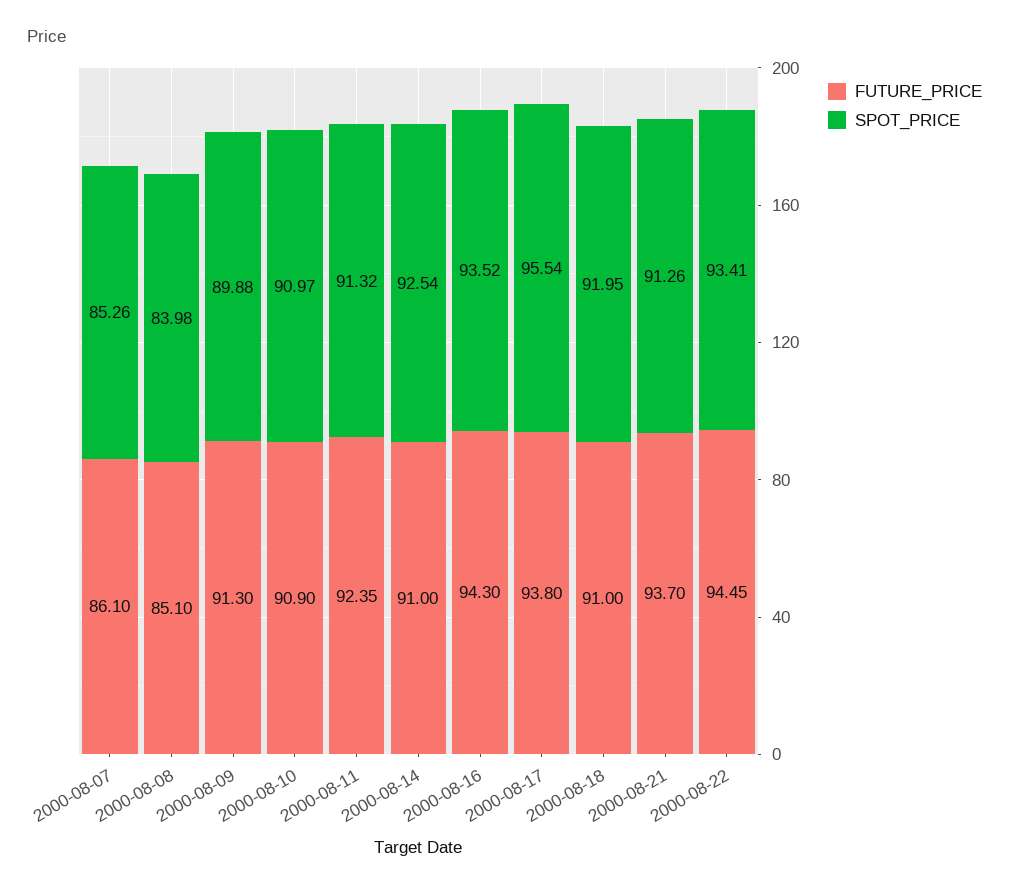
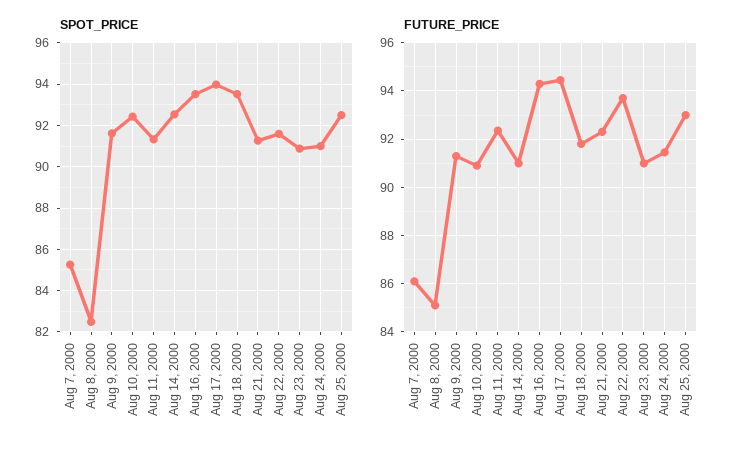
SPOT_PRICE, 2000-08-08: 83.98 -> 82.5
SPOT_PRICE, 2000-08-09: 89.88 -> 91.5
SPOT_PRICE, 2000-08-10: 90.97 -> 92.5
FUTURE_PRICE, 2000-08-17: 93.8 -> 94.5
SPOT_PRICE, 2000-08-17: 95.54 -> 94
FUTURE_PRICE, 2000-08-18: 91 -> 91.75
SPOT_PRICE, 2000-08-18: 91.95 -> 93.5
FUTURE_PRICE, 2000-08-21: 93.7 -> 92.25
FUTURE_PRICE, 2000-08-22: 94.45 -> 93.75
SPOT_PRICE, 2000-08-22: 93.41 -> 91.5
SPOT_PRICE, Aug 23, 2000: none -> 91
SPOT_PRICE, Aug 24, 2000: none -> 91
SPOT_PRICE, Aug 25, 2000: none -> 92.5
FUTURE_PRICE, Aug 23, 2000: none -> 91
FUTURE_PRICE, Aug 24, 2000: none -> 91.5
FUTURE_PRICE, Aug 25, 2000: none -> 93

